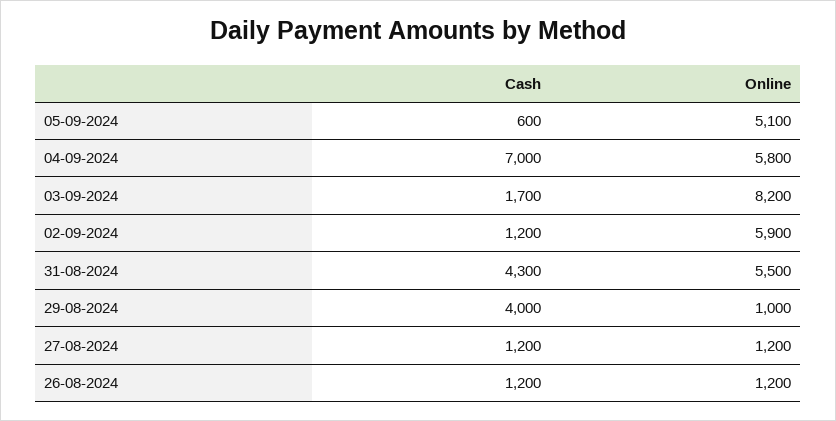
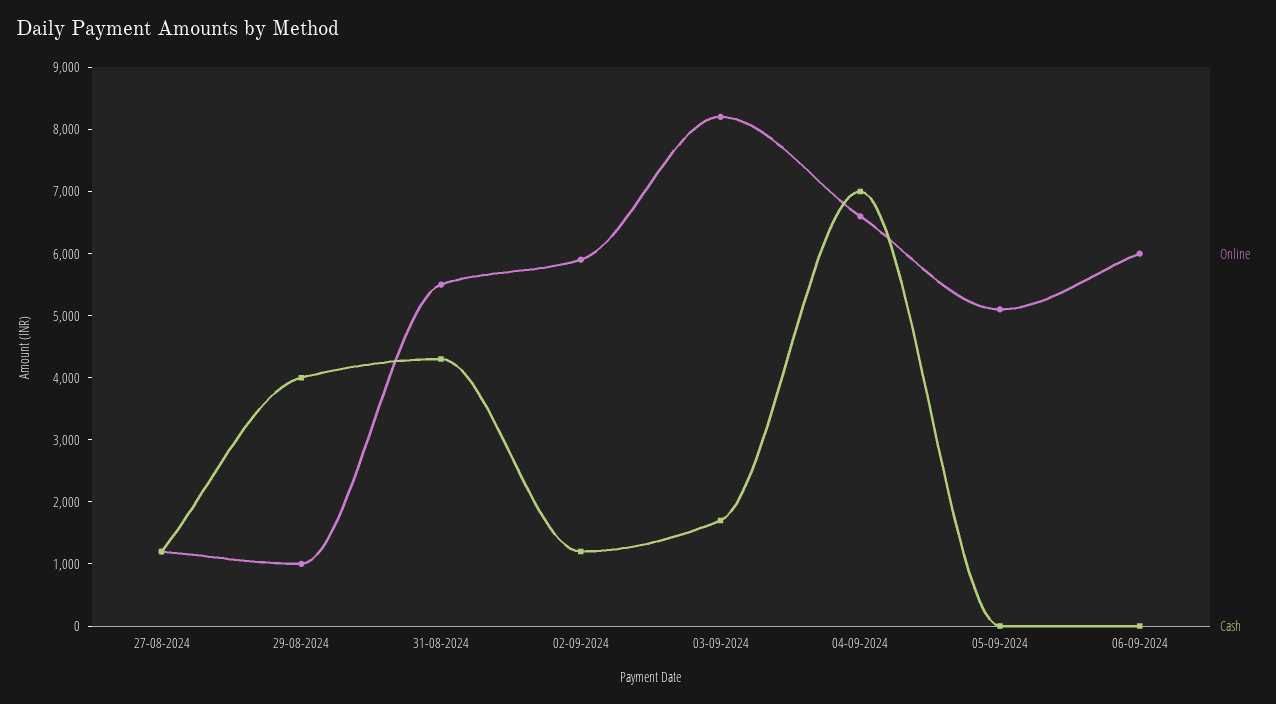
Cash, 05-09-2024: 600 -> 0
Online, 04-09-2024: 5800 -> 6600
Cash, 26-08-2024: 1200 -> none
Online, 26-08-2024: 1200 -> none
Online, 06-09-2024: none -> 6000
Cash, 06-09-2024: none -> 0

